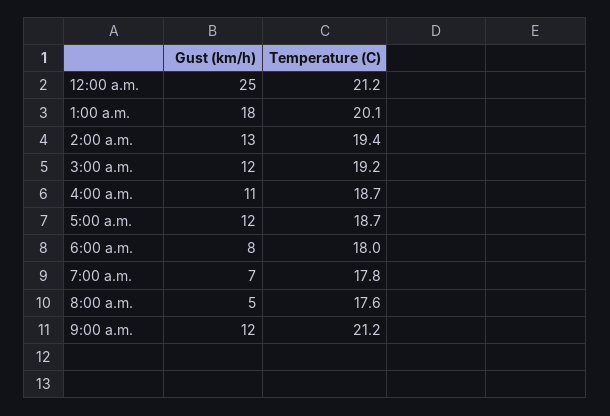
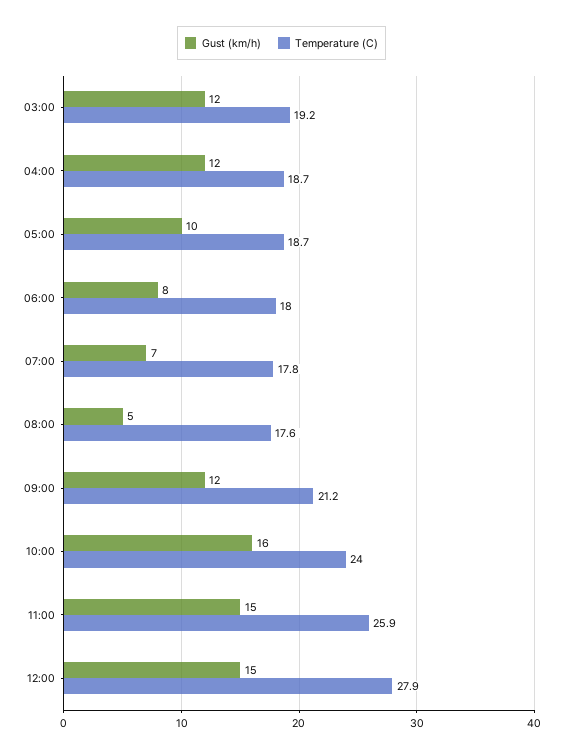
Gust (km/h), 12:00 a.m.: 25 -> none
Temperature (C), 12:00 a.m.: 21.2 -> none
Gust (km/h), 1:00 a.m.: 18 -> none
Temperature (C), 1:00 a.m.: 20.1 -> none
Gust (km/h), 2:00 a.m.: 13 -> none
Temperature (C), 2:00 a.m.: 19.4 -> none
Gust (km/h), 4:00 a.m.: 11 -> 12
Gust (km/h), 5:00 a.m.: 12 -> 10
Gust (km/h), 10:00: none -> 16
Temperature (C), 10:00: none -> 24
Gust (km/h), 11:00: none -> 15
Temperature (C), 11:00: none -> 25.9
Gust (km/h), 12:00: none -> 15
Temperature (C), 12:00: none -> 27.9

